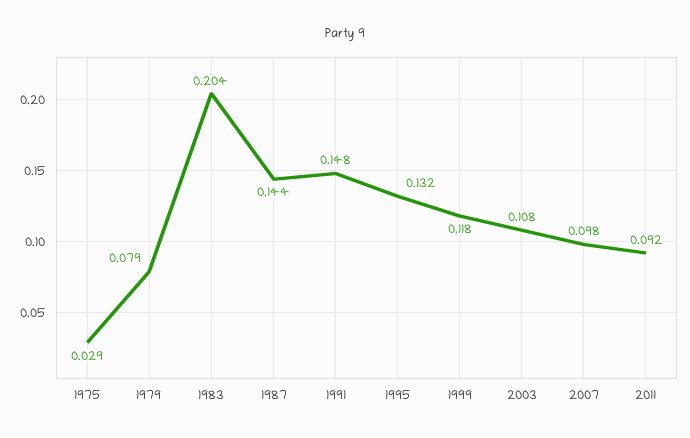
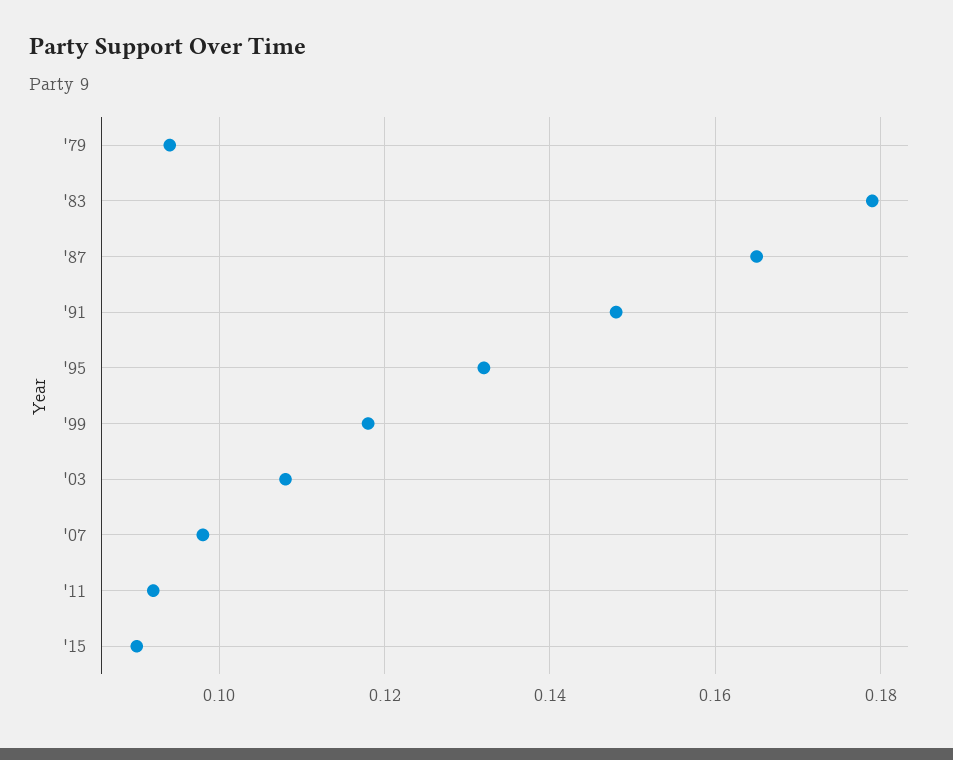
1975: 0.029 -> none
1979: 0.079 -> 0.095
1983: 0.204 -> 0.18
1987: 0.144 -> 0.165
'15: none -> 0.09

